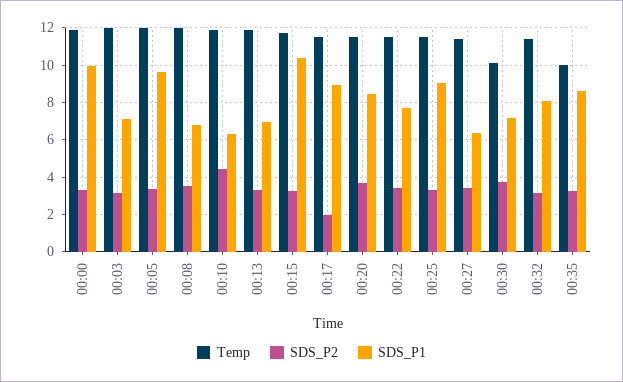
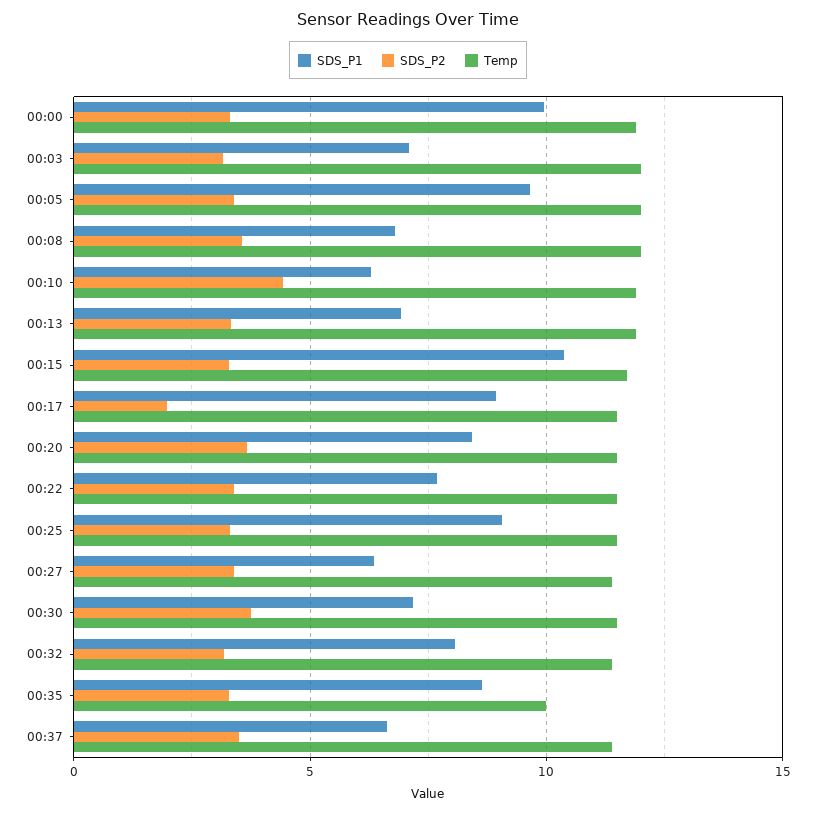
Temp, 00:30: 10 -> 11.5
SDS_P1, 00:37: none -> 6.5
SDS_P2, 00:37: none -> 3.5
Temp, 00:37: none -> 11.5

